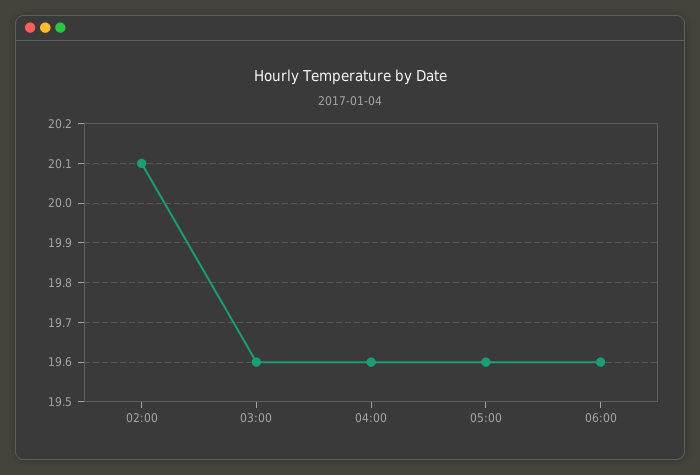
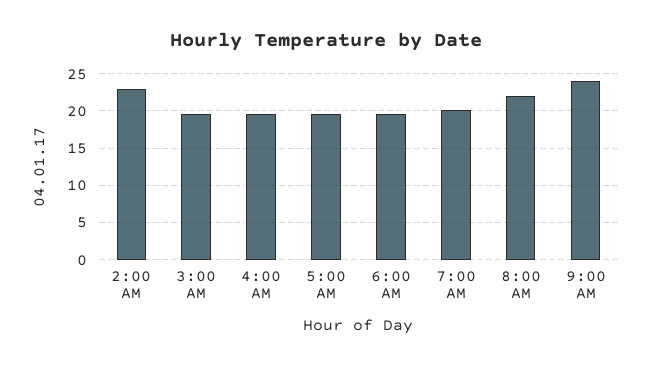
02:00: 20.1 -> 23
7:00 AM: none -> 20
8:00 AM: none -> 22
9:00 AM: none -> 24

